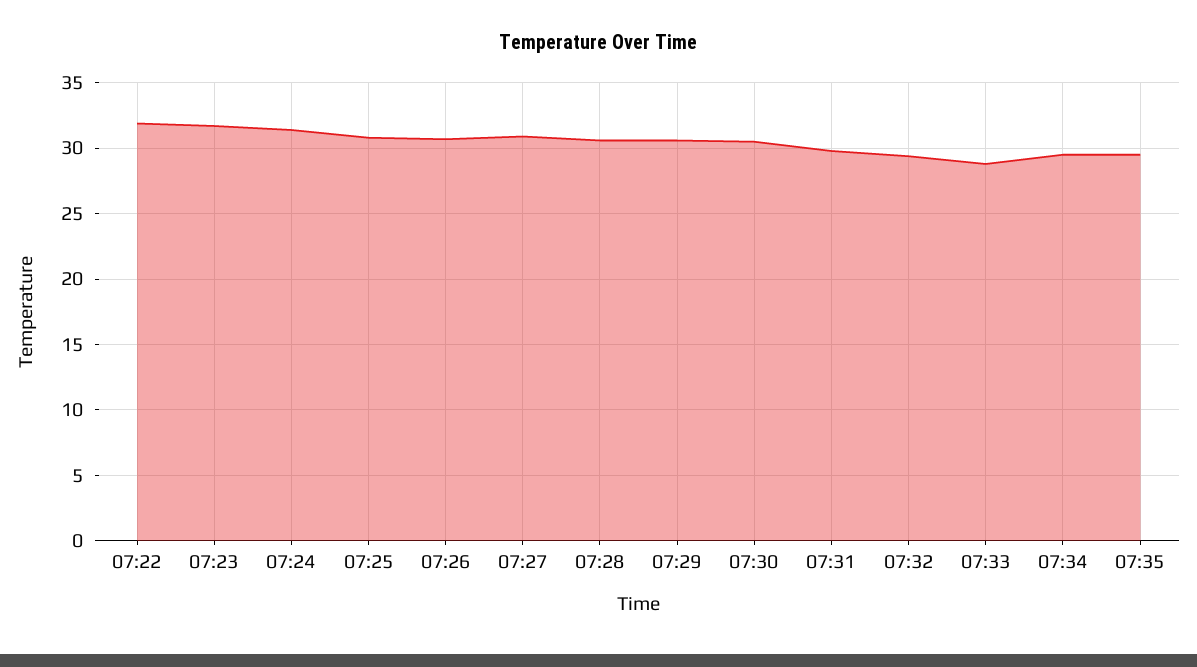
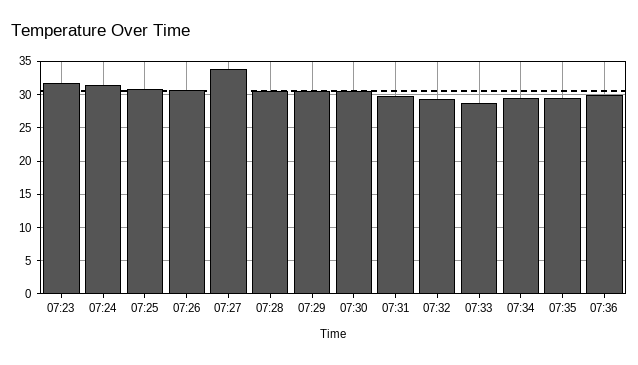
07:22: 32 -> none
07:27: 31 -> 34
07:36: none -> 30

